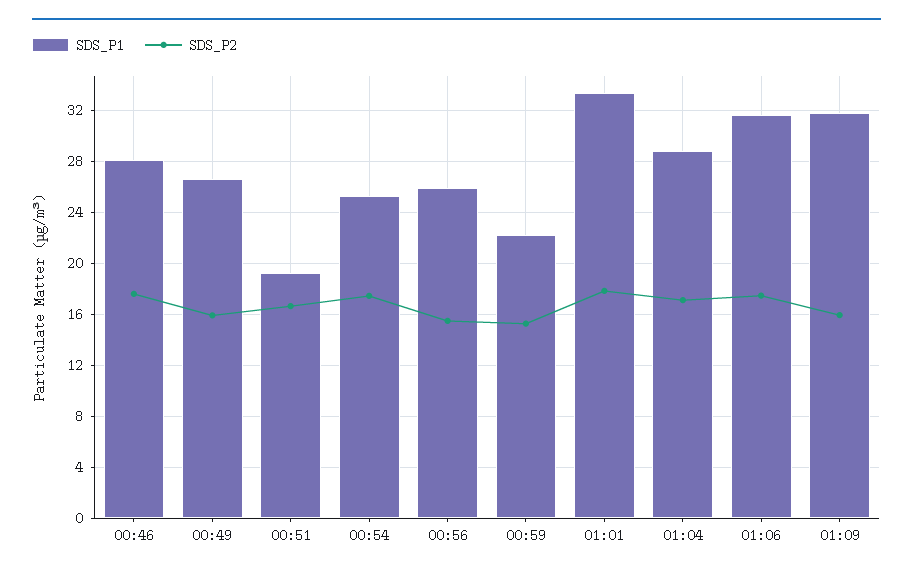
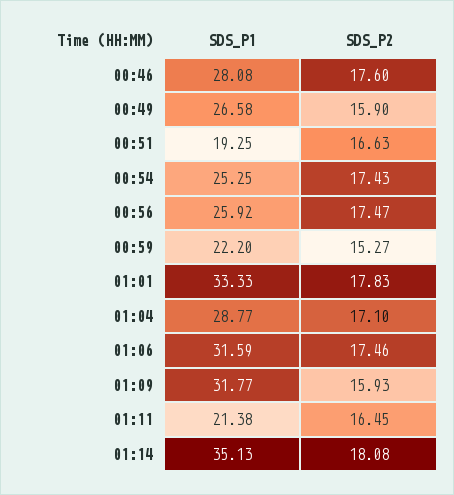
SDS_P2, 00:56: 15.5 -> 17.47
SDS_P1, 01:11: none -> 21.38
SDS_P2, 01:11: none -> 16.45
SDS_P1, 01:14: none -> 35.13
SDS_P2, 01:14: none -> 18.08

